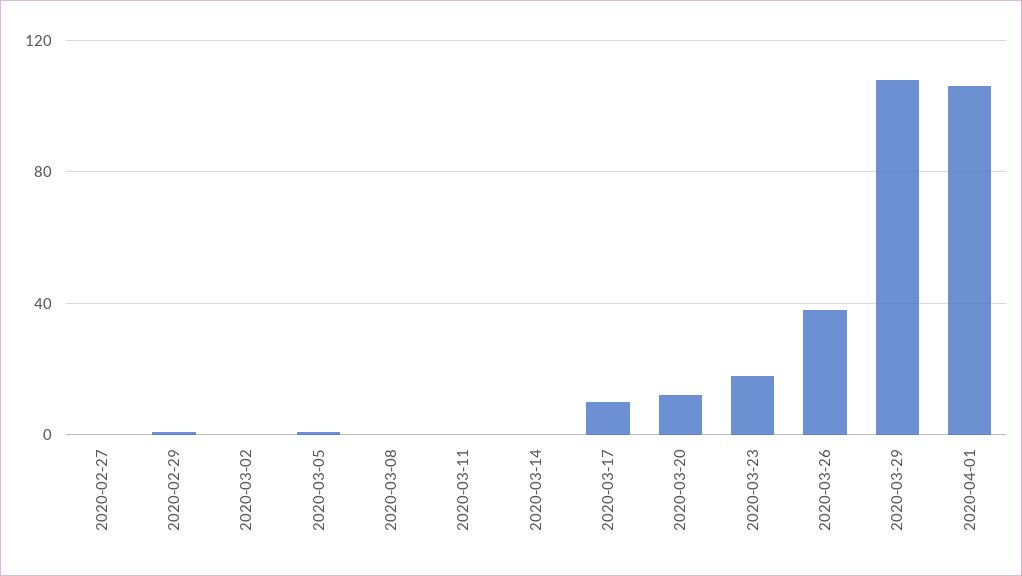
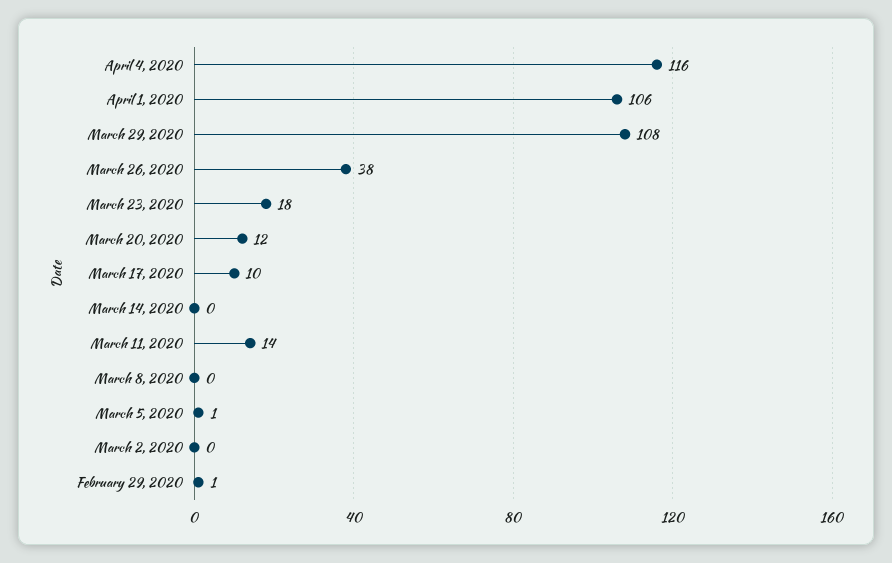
2020-02-27: 0 -> none
2020-03-11: 0 -> 14
April 4, 2020: none -> 116

